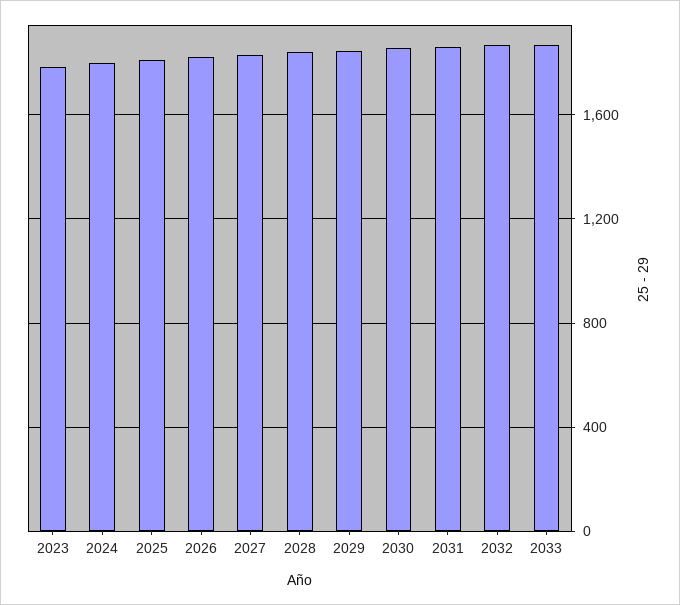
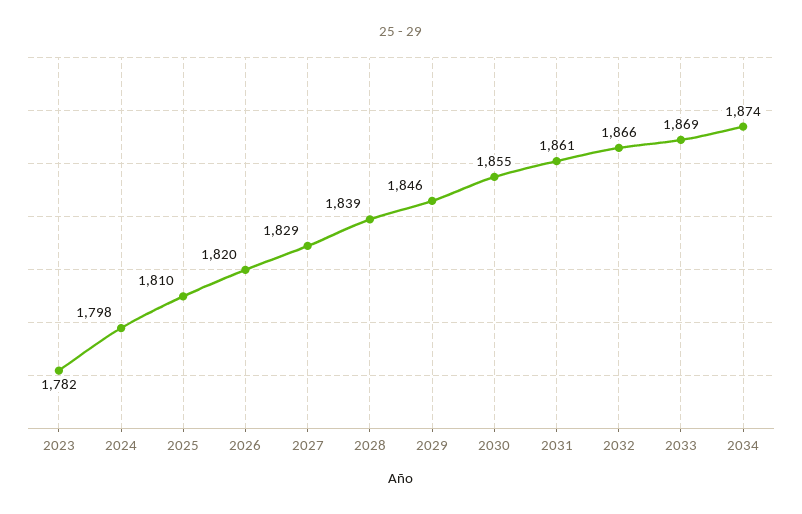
2034: none -> 1874

